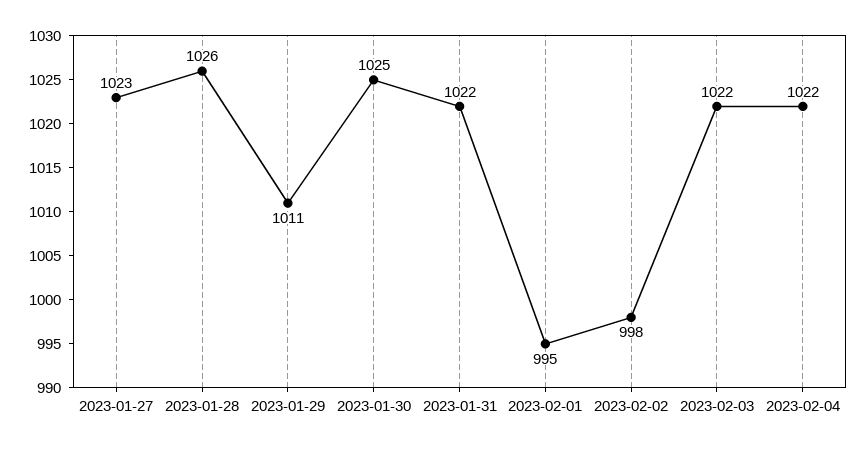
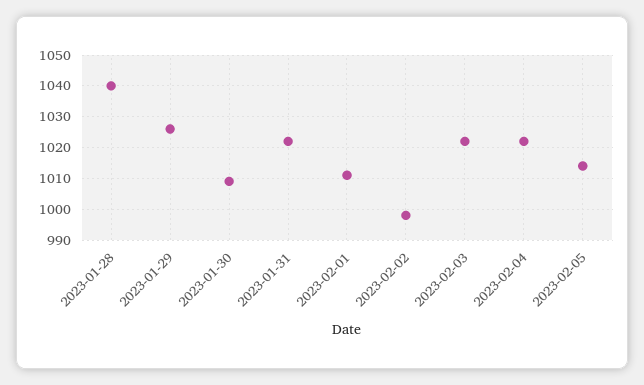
2023-01-27: 1023 -> none
2023-01-28: 1026 -> 1040
2023-01-29: 1011 -> 1025
2023-01-30: 1025 -> 1010
2023-02-01: 995 -> 1010
2023-02-05: none -> 1015

